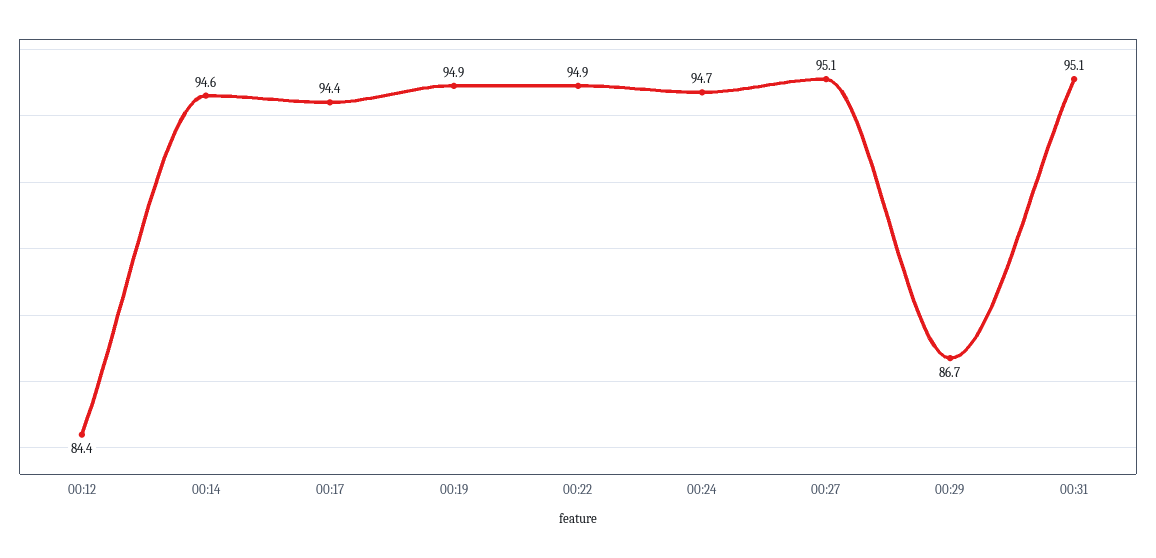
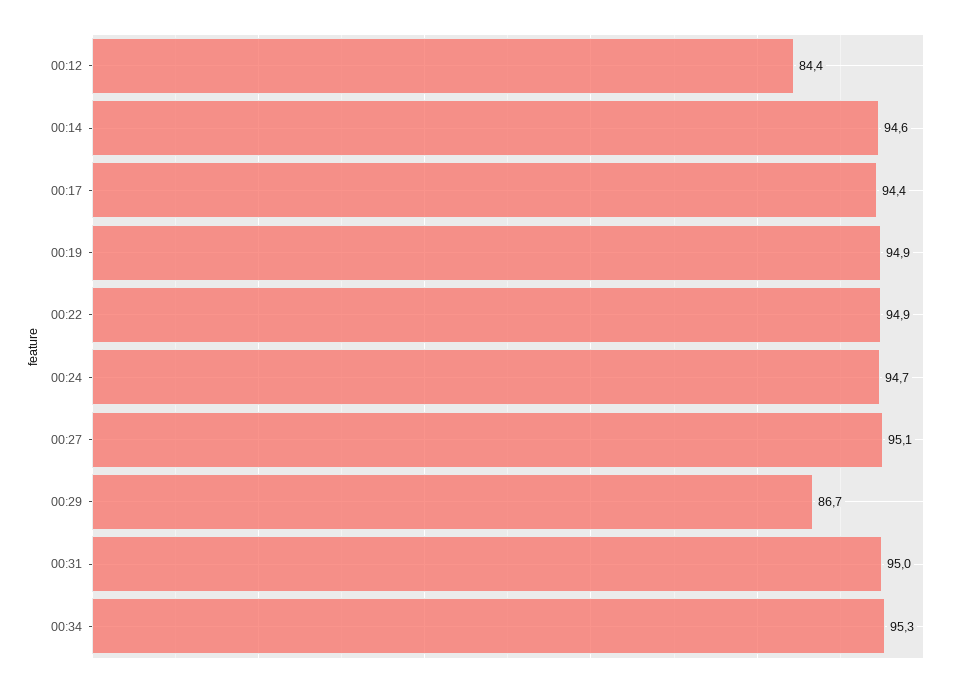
00:31: 95.1 -> 95
00:34: none -> 95.3

